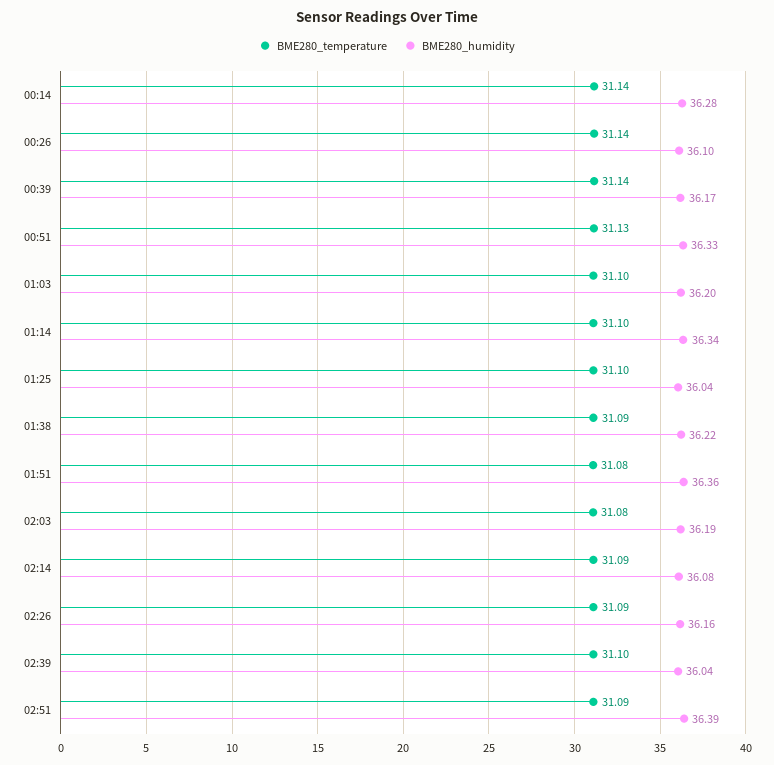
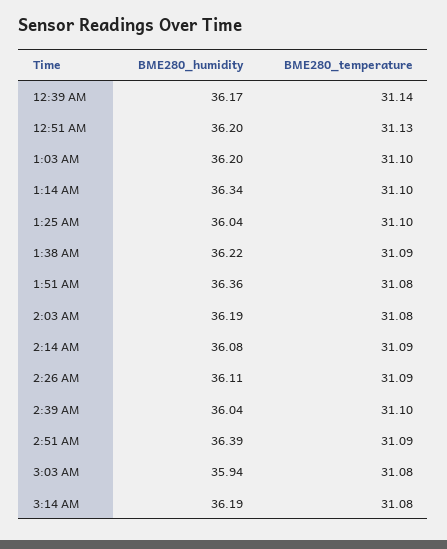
BME280_temperature, 00:14: 31.14 -> none
BME280_humidity, 00:14: 36.28 -> none
BME280_temperature, 00:26: 31.14 -> none
BME280_humidity, 00:26: 36.1 -> none
BME280_humidity, 00:51: 36.33 -> 36.2
BME280_humidity, 02:26: 36.16 -> 36.11
BME280_humidity, 3:03 AM: none -> 35.94
BME280_temperature, 3:03 AM: none -> 31.08
BME280_humidity, 3:14 AM: none -> 36.19
BME280_temperature, 3:14 AM: none -> 31.08

